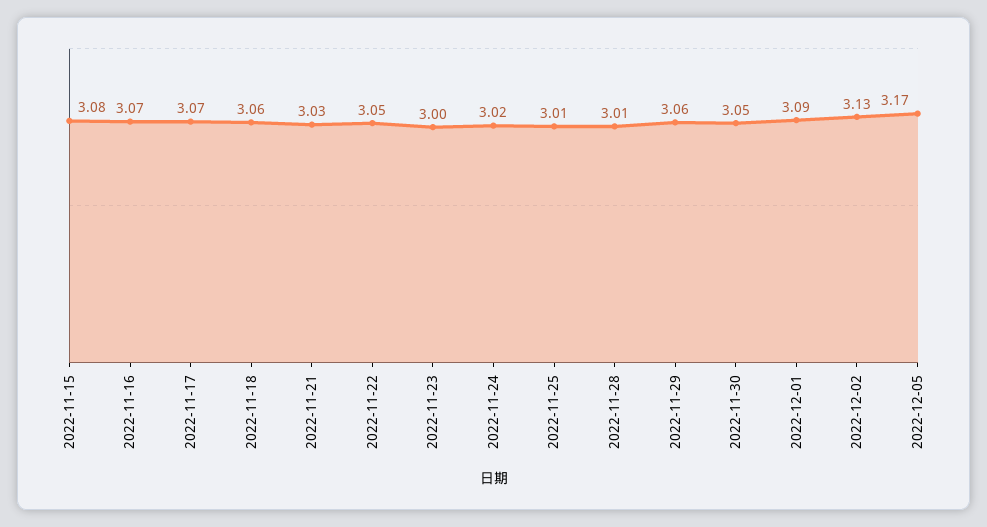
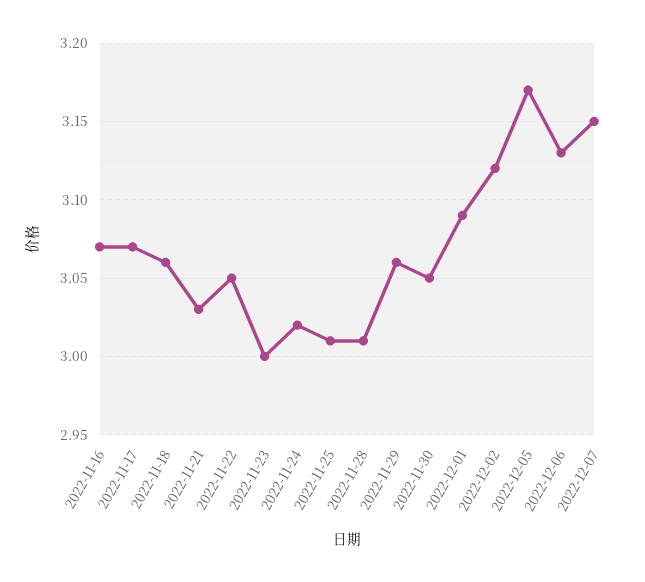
2022-11-15: 3.08 -> none
2022-12-02: 3.13 -> 3.12
2022-12-06: none -> 3.13
2022-12-07: none -> 3.15

